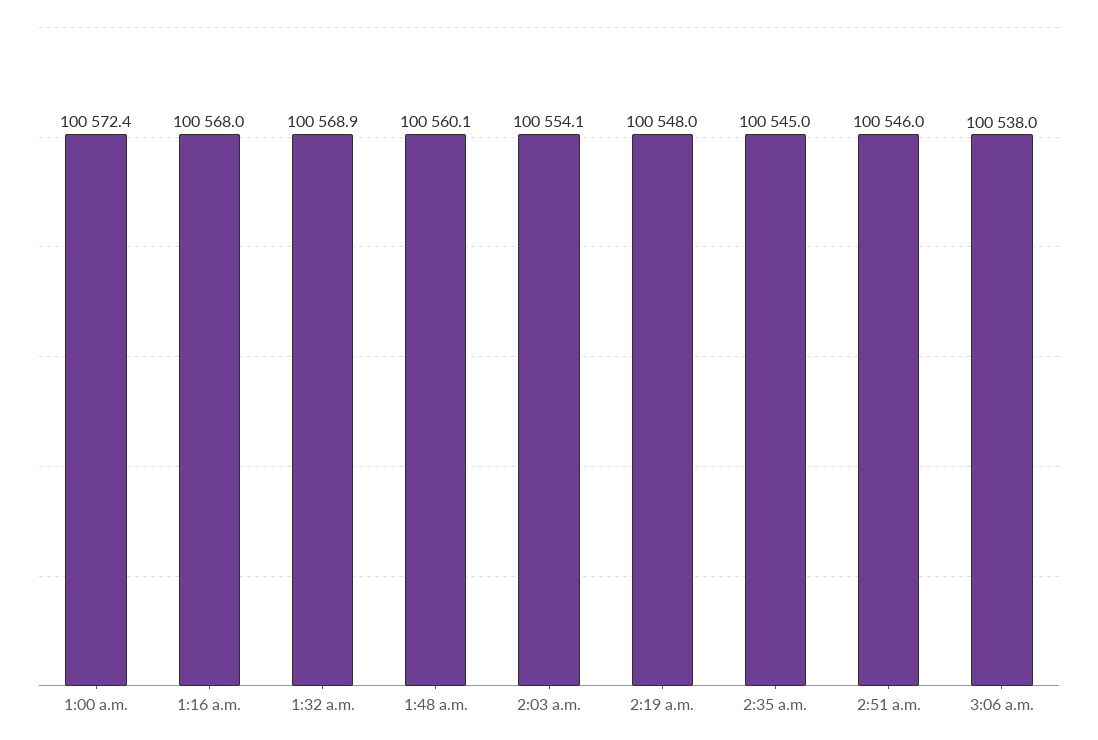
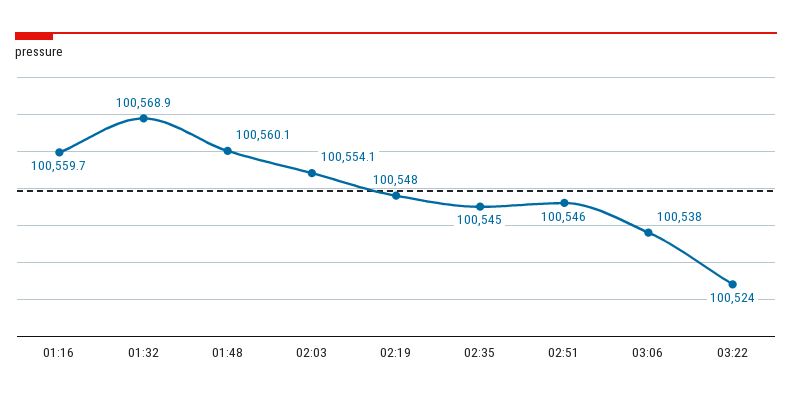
1:00 a.m.: 100572.4 -> none
1:16 a.m.: 100568 -> 100559.7
03:22: none -> 100524

